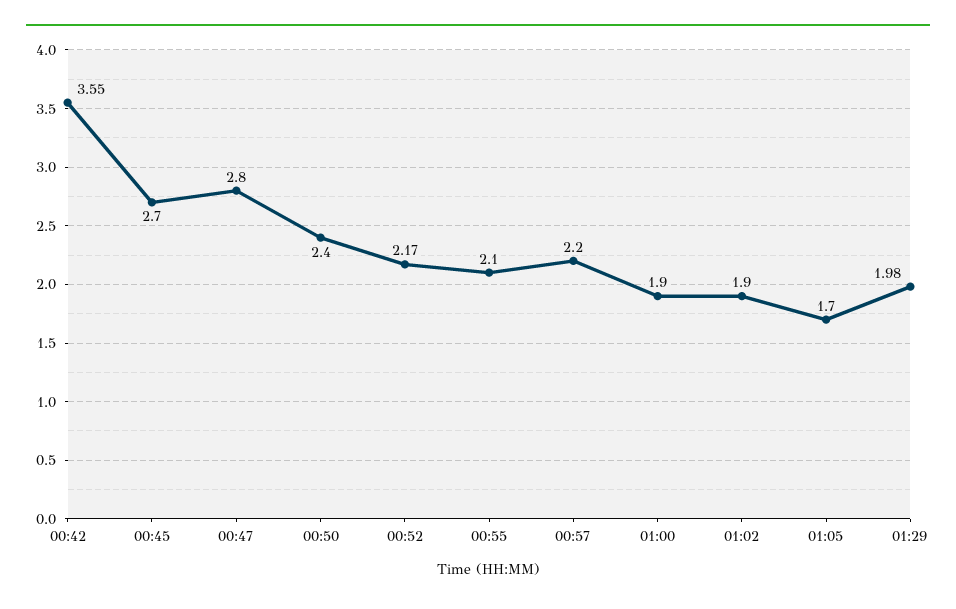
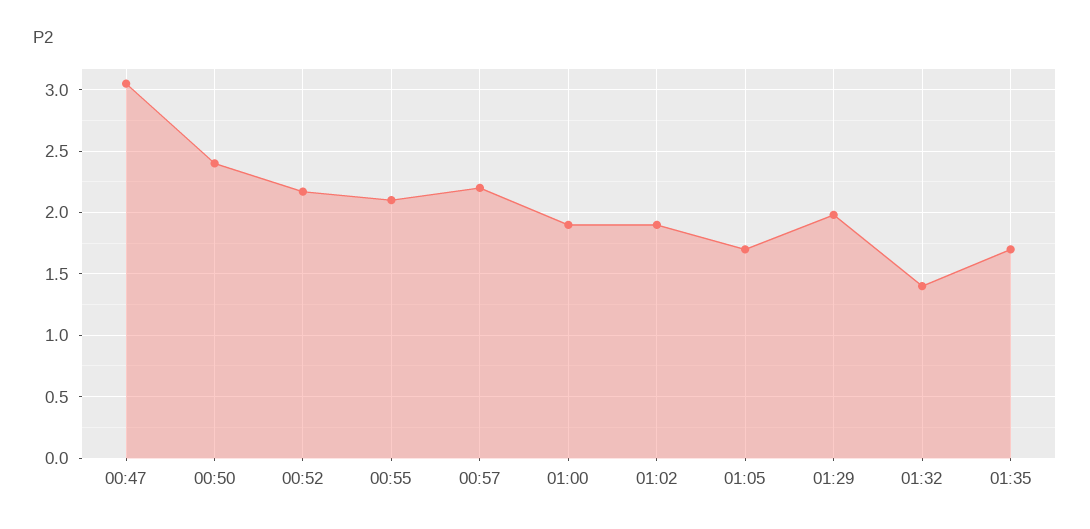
00:42: 3.55 -> none
00:45: 2.7 -> none
00:47: 2.8 -> 3.05
01:32: none -> 1.4
01:35: none -> 1.7

